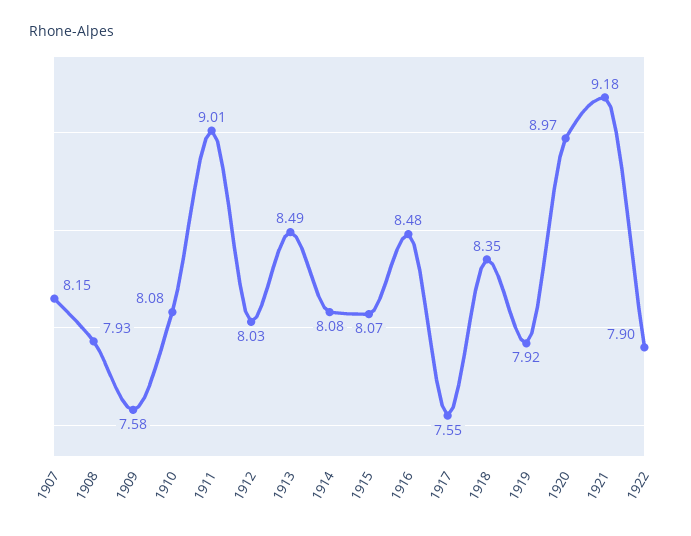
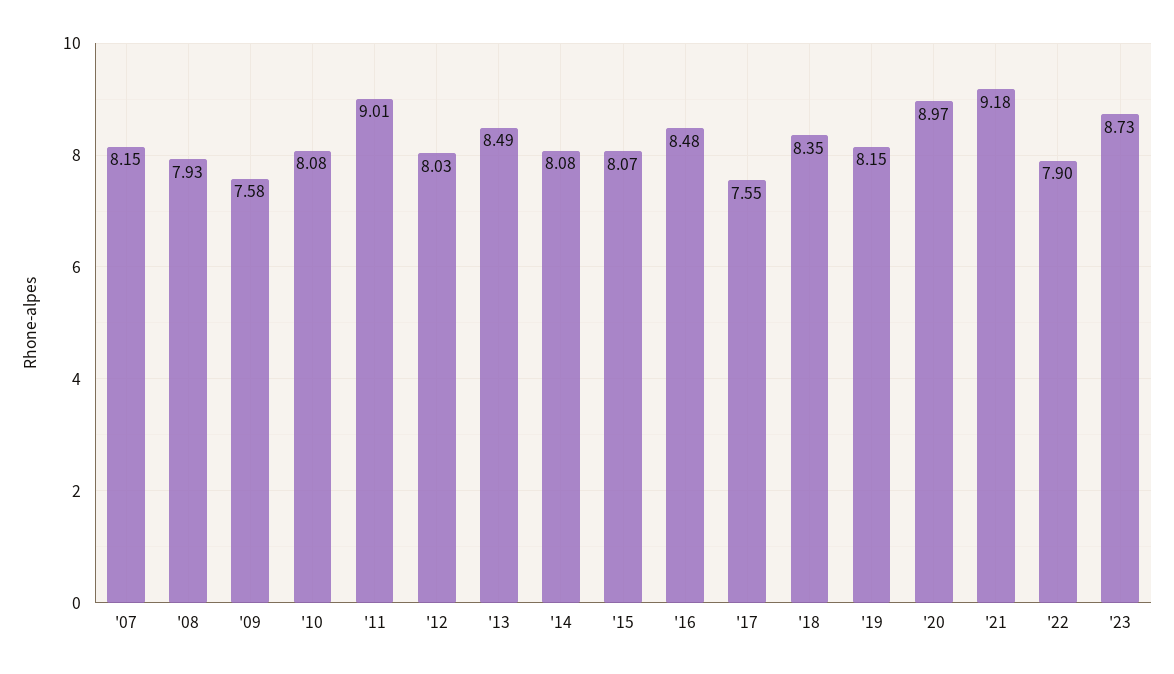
1919: 7.92 -> 8.15
'23: none -> 8.73

